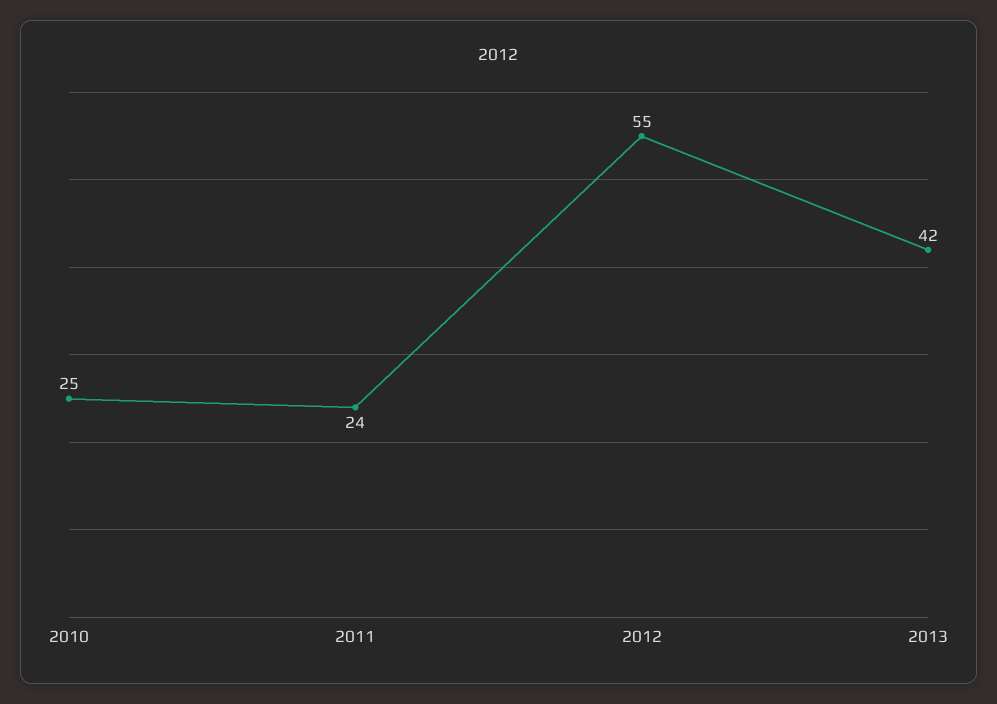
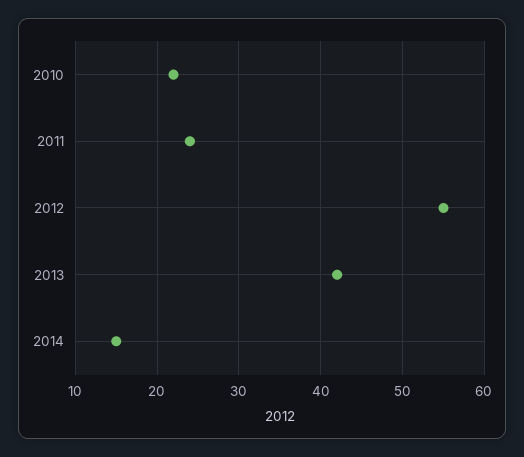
2010: 25 -> 22
2014: none -> 15

